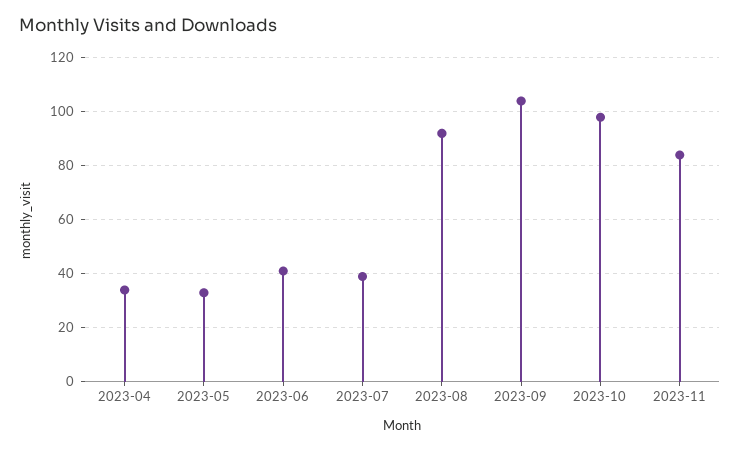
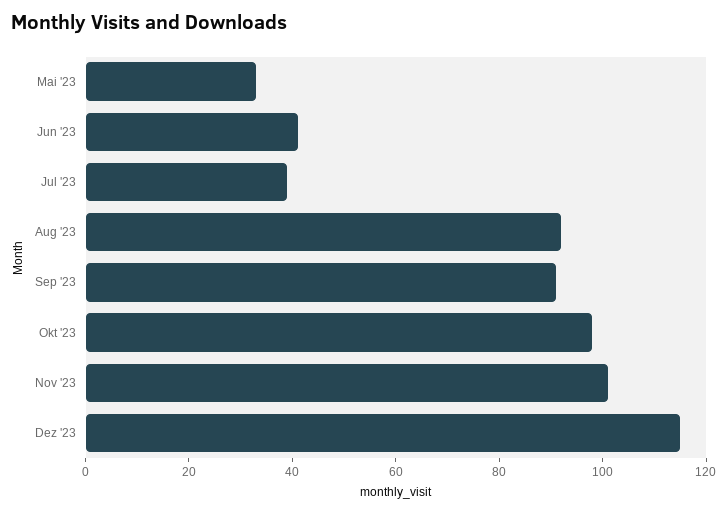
2023-04: 35 -> none
2023-09: 105 -> 90
2023-11: 85 -> 100
Dez '23: none -> 115

